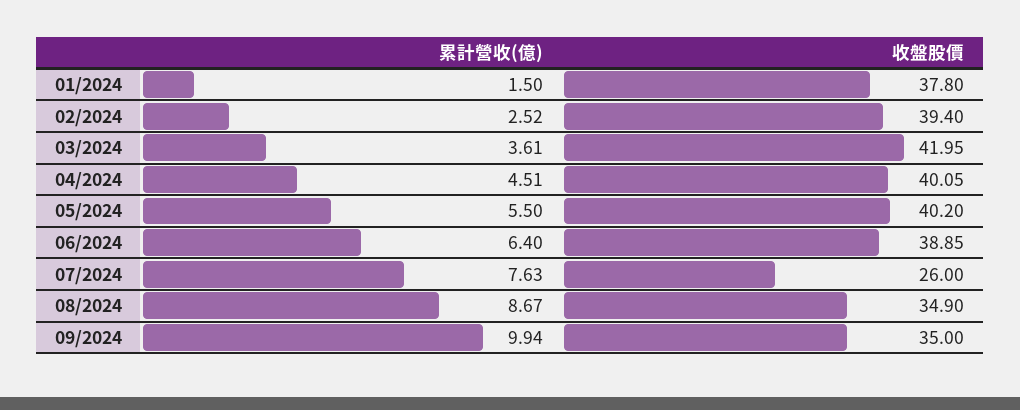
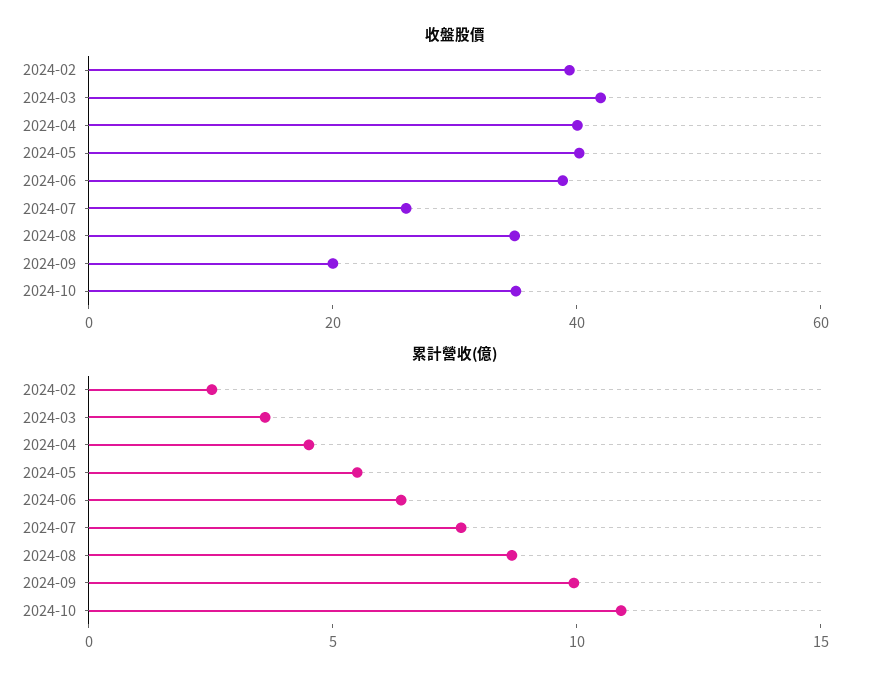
累計營收(億), 01/2024: 1.5 -> none
收盤股價, 01/2024: 37.8 -> none
收盤股價, 09/2024: 35 -> 20
收盤股價, 2024-10: none -> 35
累計營收(億), 2024-10: none -> 11

